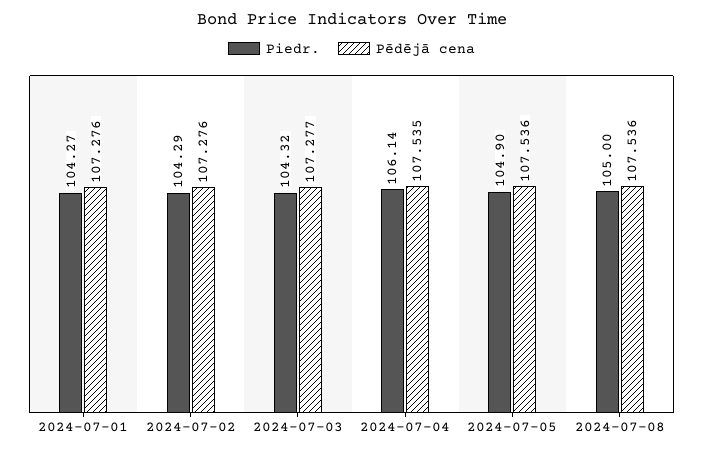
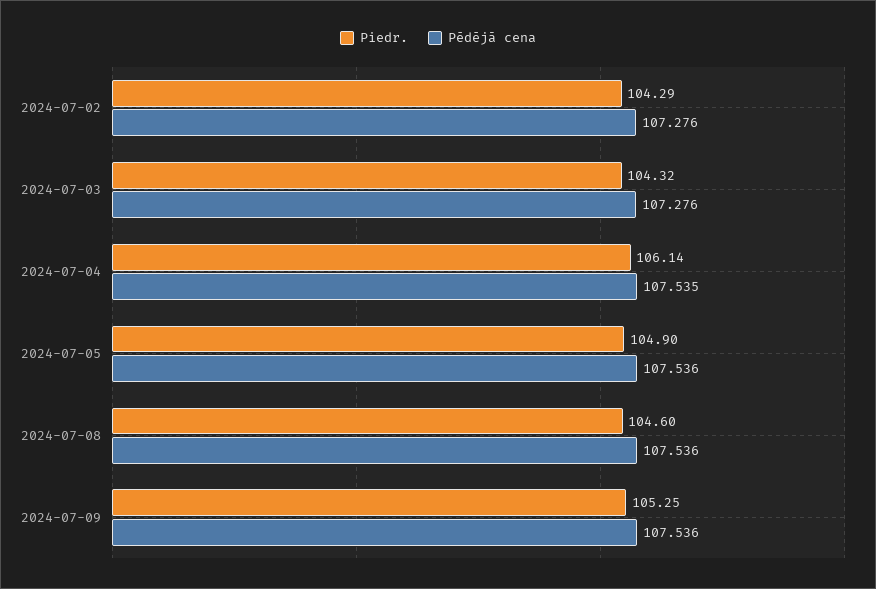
Piedr., 2024-07-01: 104.27 -> none
Pēdējā cena, 2024-07-01: 107.276 -> none
Pēdējā cena, 2024-07-03: 107.277 -> 107.276
Piedr., 2024-07-08: 105 -> 104.6
Piedr., 2024-07-09: none -> 105.25
Pēdējā cena, 2024-07-09: none -> 107.536

